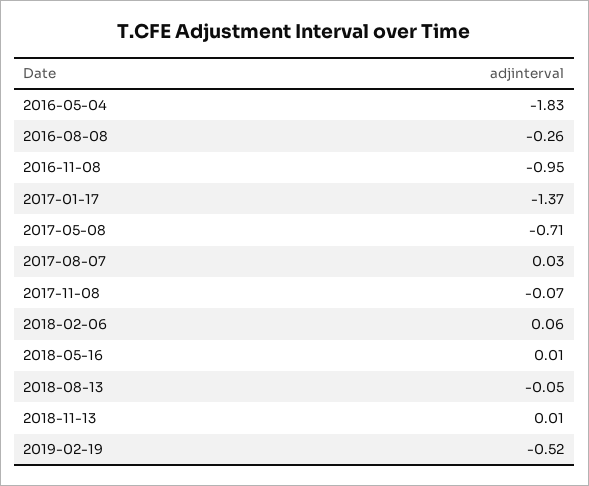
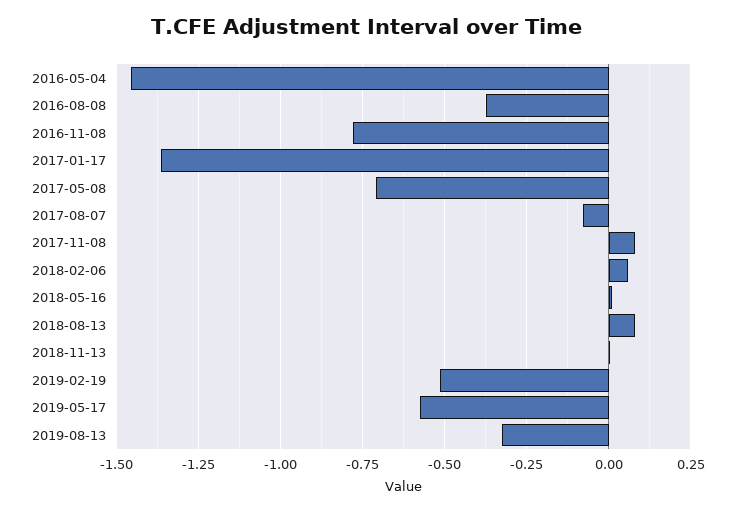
2016-05-04: -1.83 -> -1.45
2016-08-08: -0.26 -> -0.375
2016-11-08: -0.95 -> -0.775
2017-08-07: 0.03 -> -0.075
2017-11-08: -0.07 -> 0.075
2018-08-13: -0.05 -> 0.075
2019-05-17: none -> -0.575
2019-08-13: none -> -0.325

